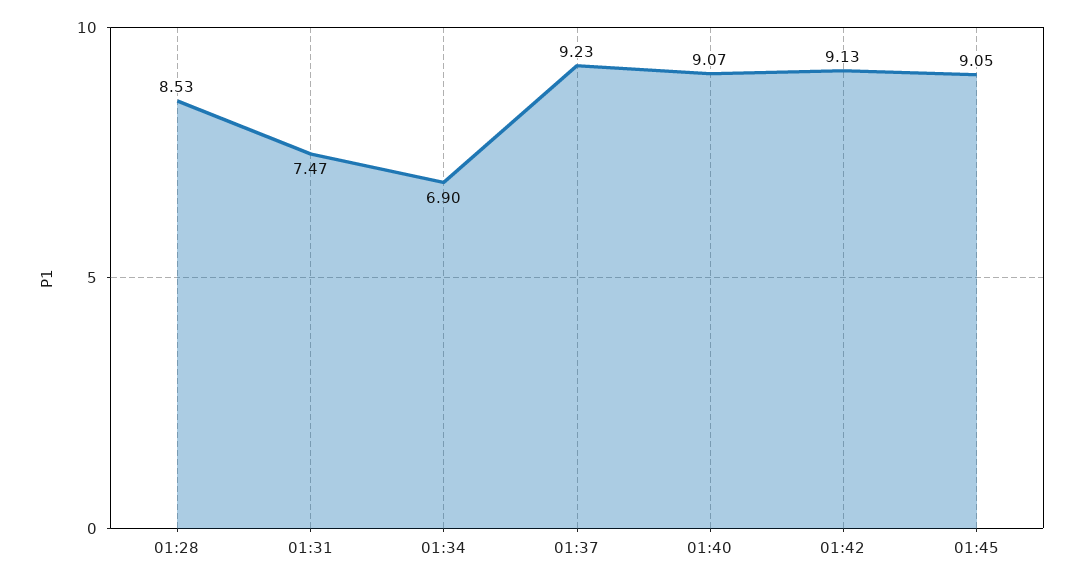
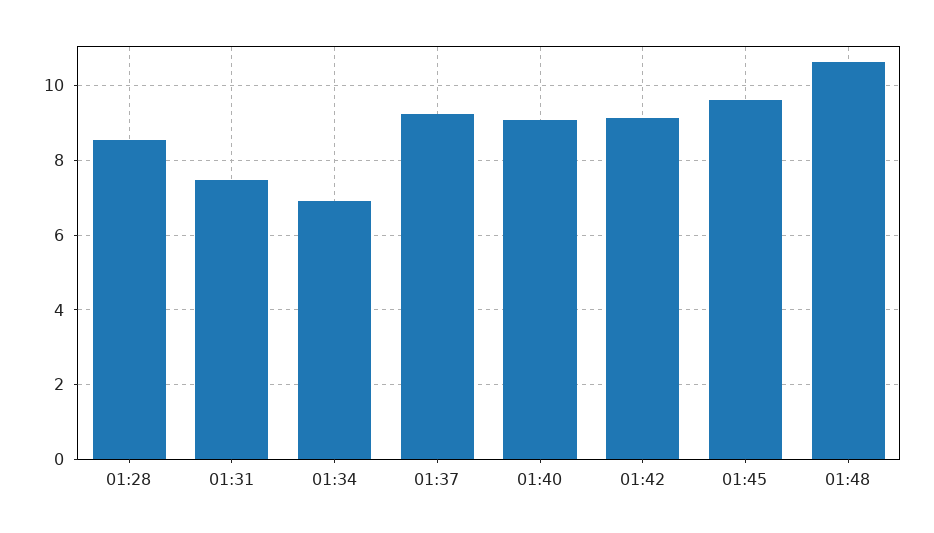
01:45: 9.05 -> 9.6
01:48: none -> 10.6

